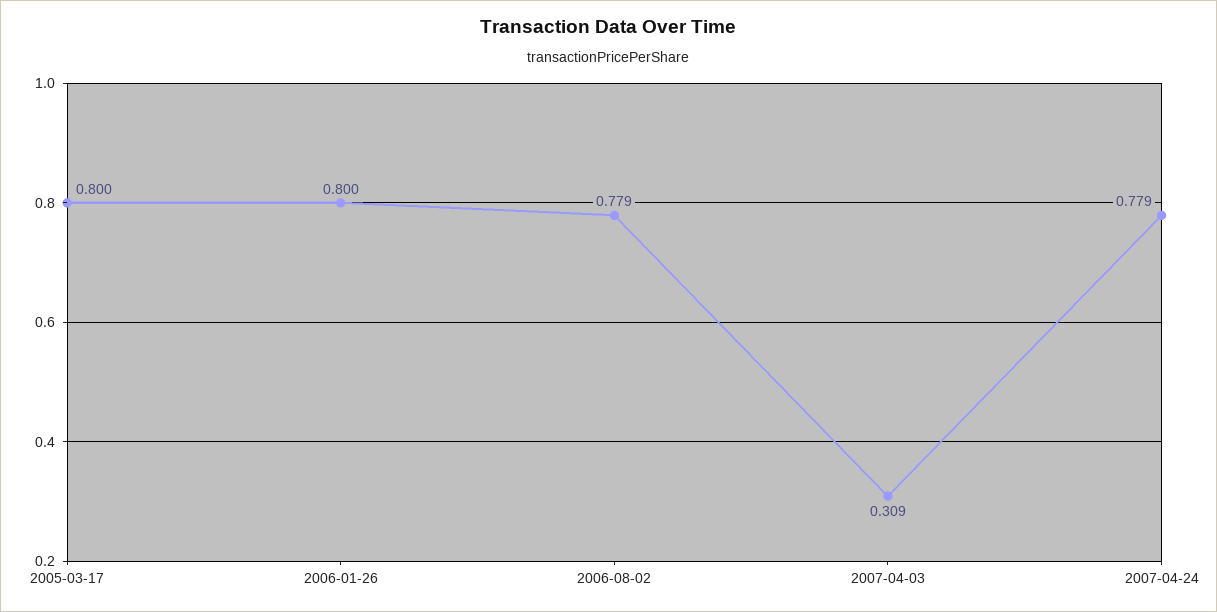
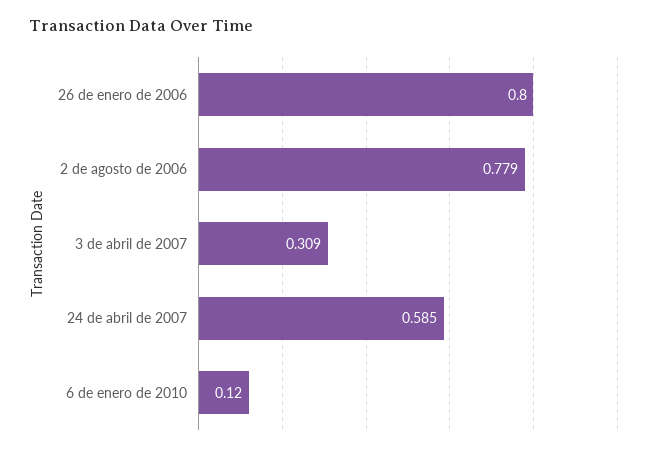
2005-03-17: 0.8 -> none
2007-04-24: 0.779 -> 0.585
6 de enero de 2010: none -> 0.12

